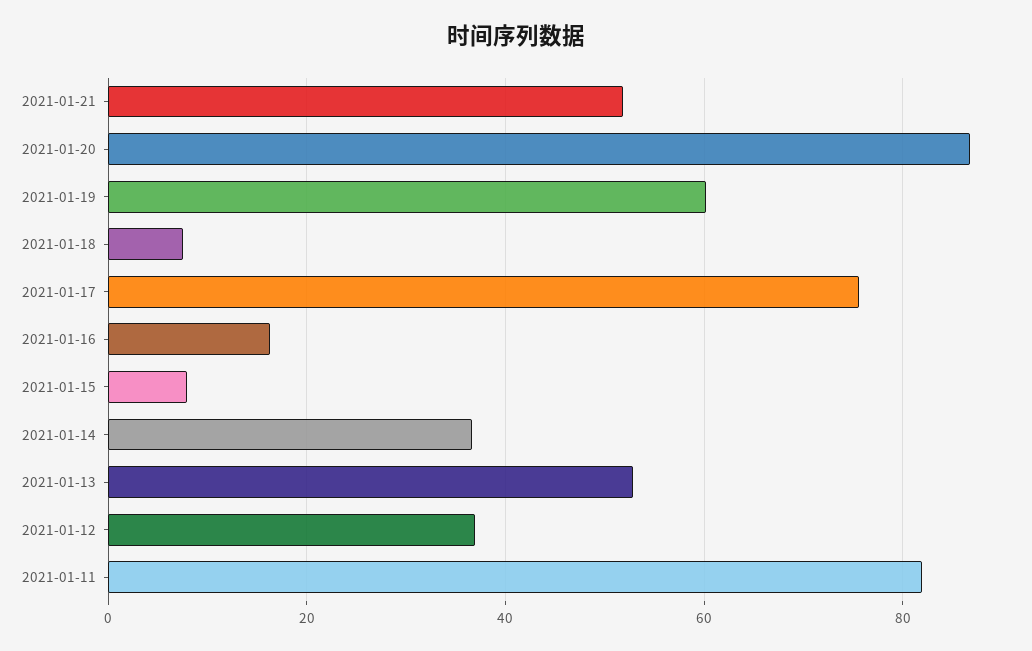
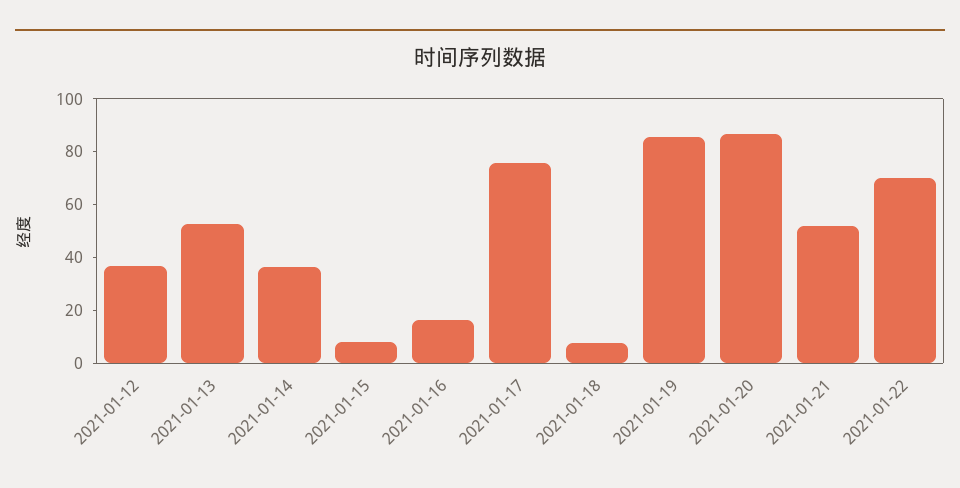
2021-01-19: 60 -> 85
2021-01-11: 82 -> none
2021-01-22: none -> 70

